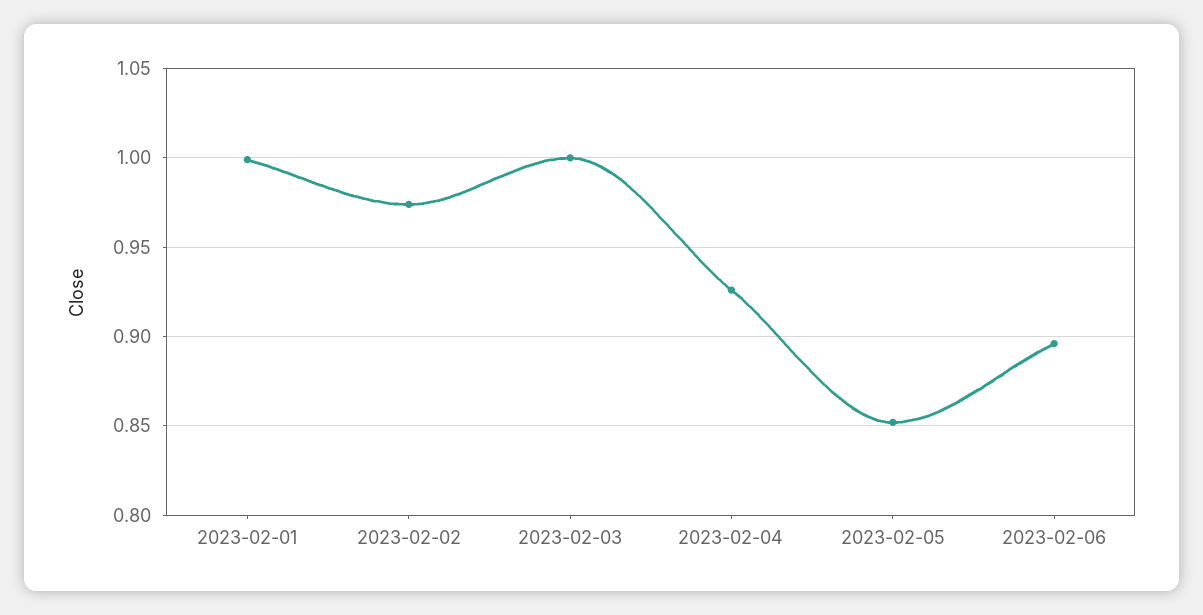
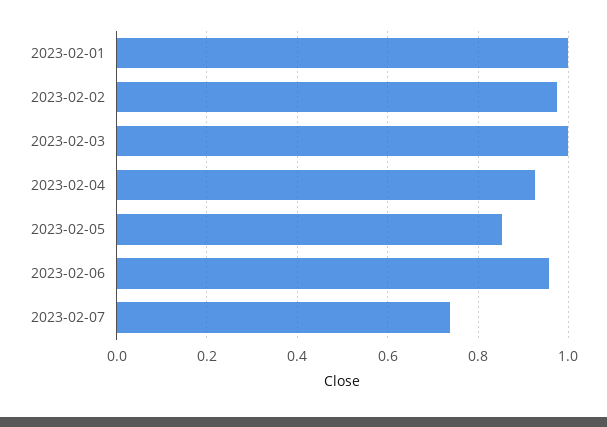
2023-02-06: 0.895 -> 0.96
2023-02-07: none -> 0.74

